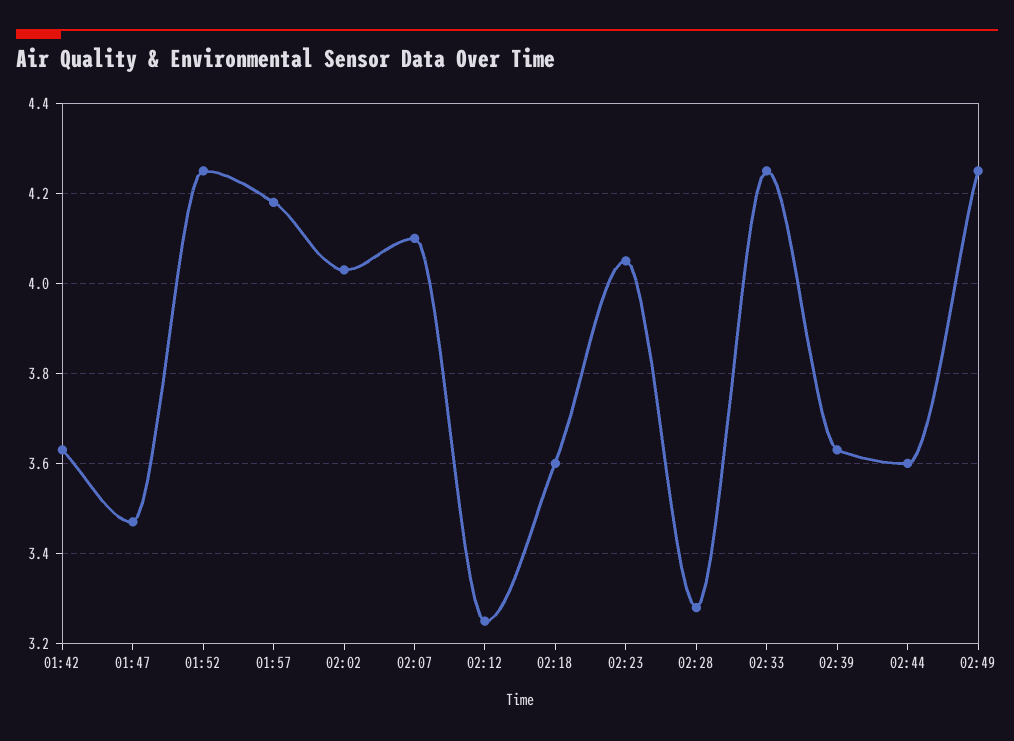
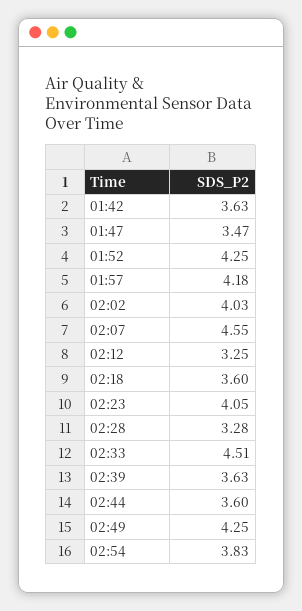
02:07: 4.1 -> 4.55
02:33: 4.25 -> 4.51
02:54: none -> 3.83

